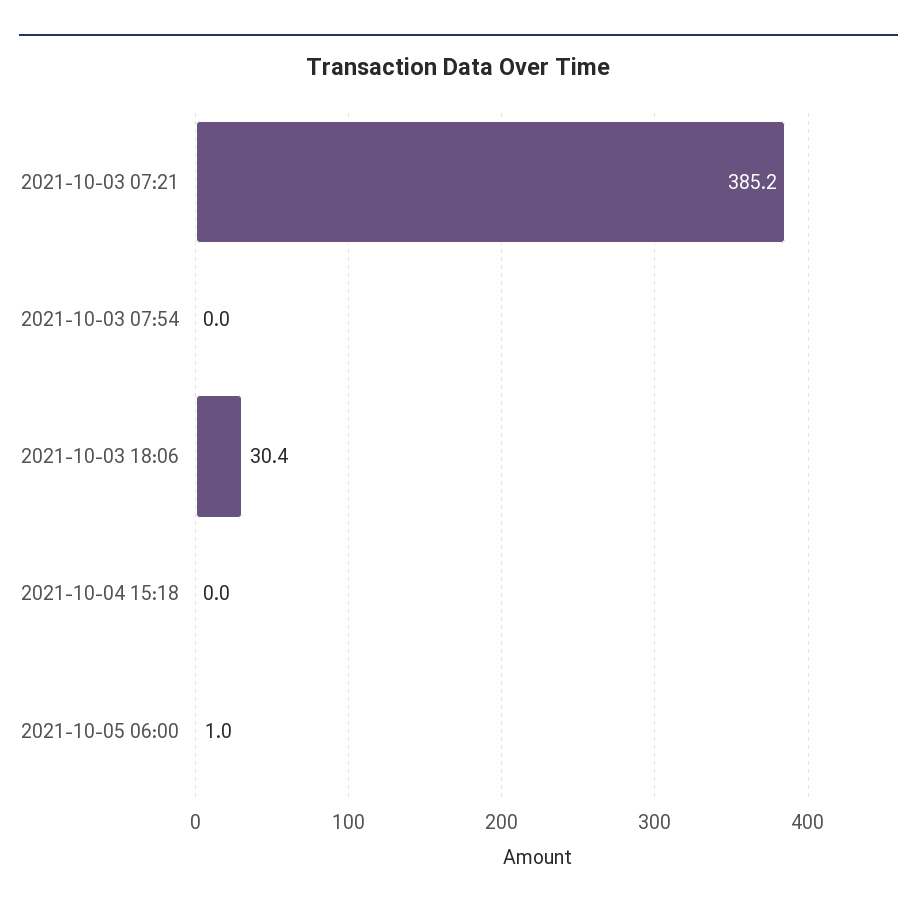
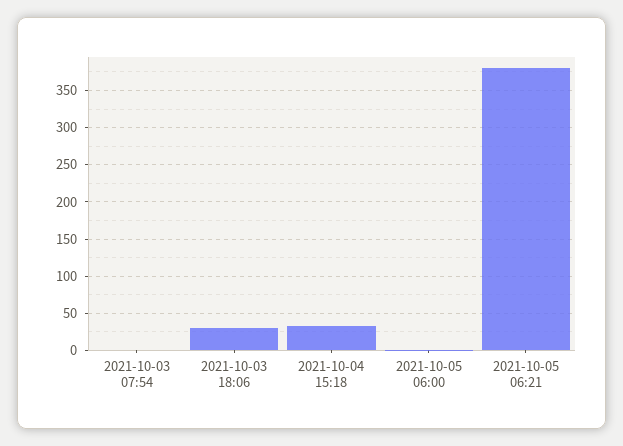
2021-10-03 07:21: 385.2 -> none
2021-10-04 15:18: 0 -> 30
2021-10-05 06:21: none -> 380

